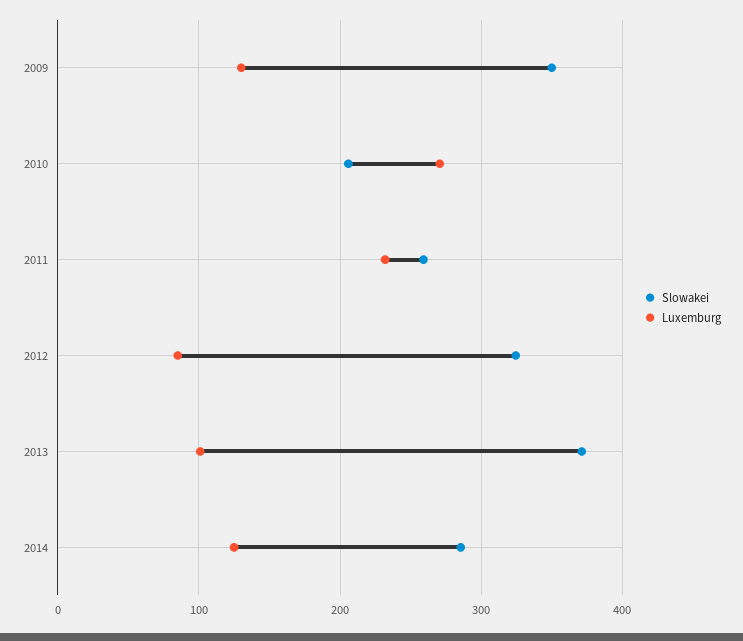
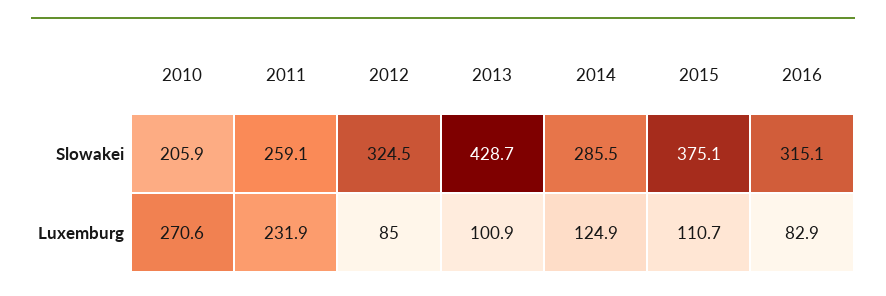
Slowakei, 2009: 350 -> none
Luxemburg, 2009: 130 -> none
Slowakei, 2013: 370 -> 428.7
Slowakei, 2015: none -> 375.1
Slowakei, 2016: none -> 315.1
Luxemburg, 2015: none -> 110.7
Luxemburg, 2016: none -> 82.9

